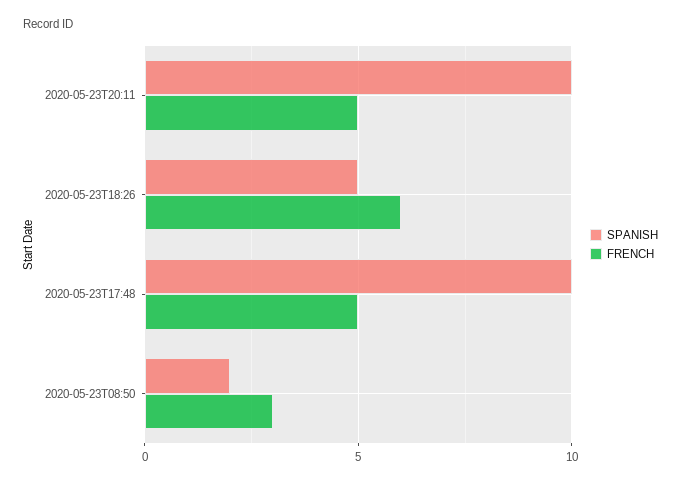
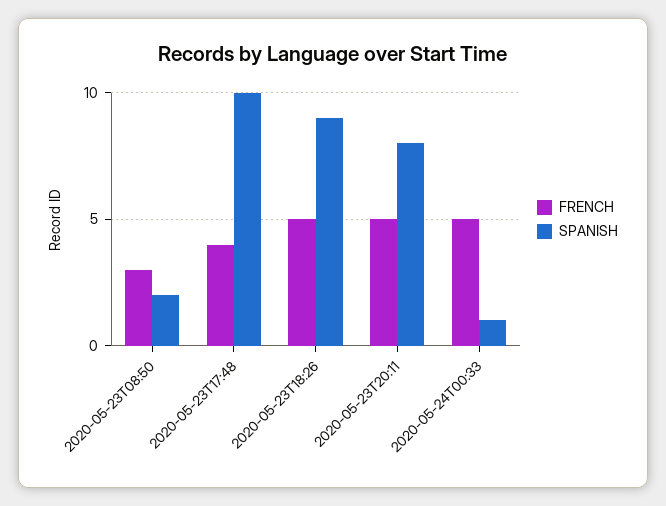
SPANISH, 2020-05-23T20:11: 10 -> 8
SPANISH, 2020-05-23T18:26: 5 -> 9
FRENCH, 2020-05-23T18:26: 6 -> 5
FRENCH, 2020-05-23T17:48: 5 -> 4
FRENCH, 2020-05-24T00:33: none -> 5
SPANISH, 2020-05-24T00:33: none -> 1

